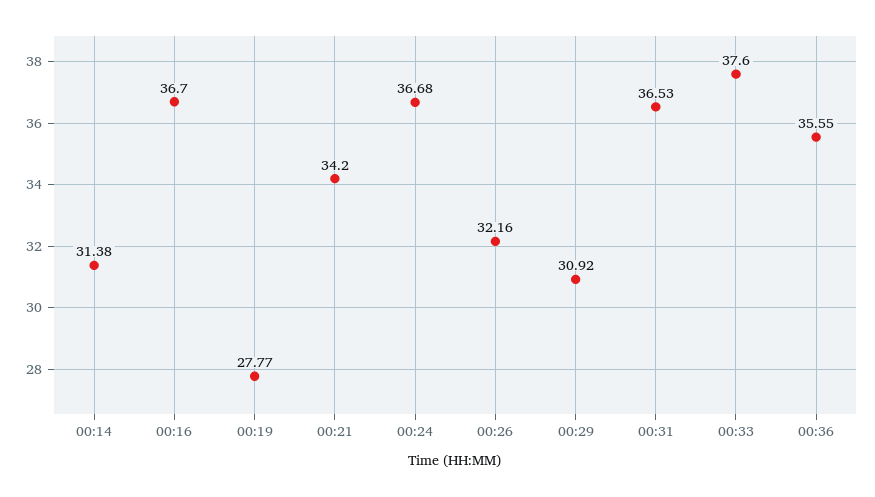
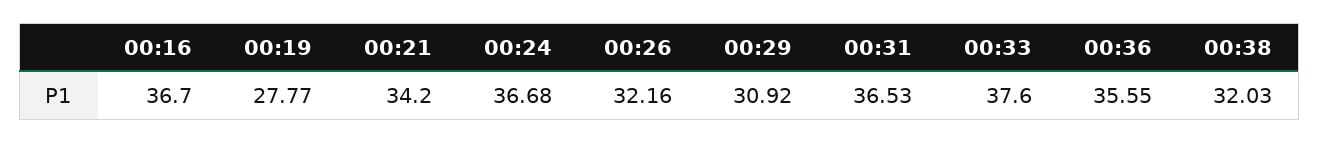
00:14: 31.38 -> none
00:38: none -> 32.03

